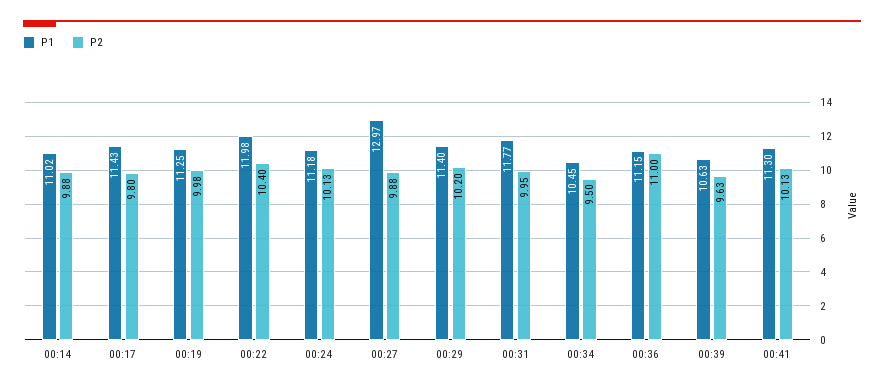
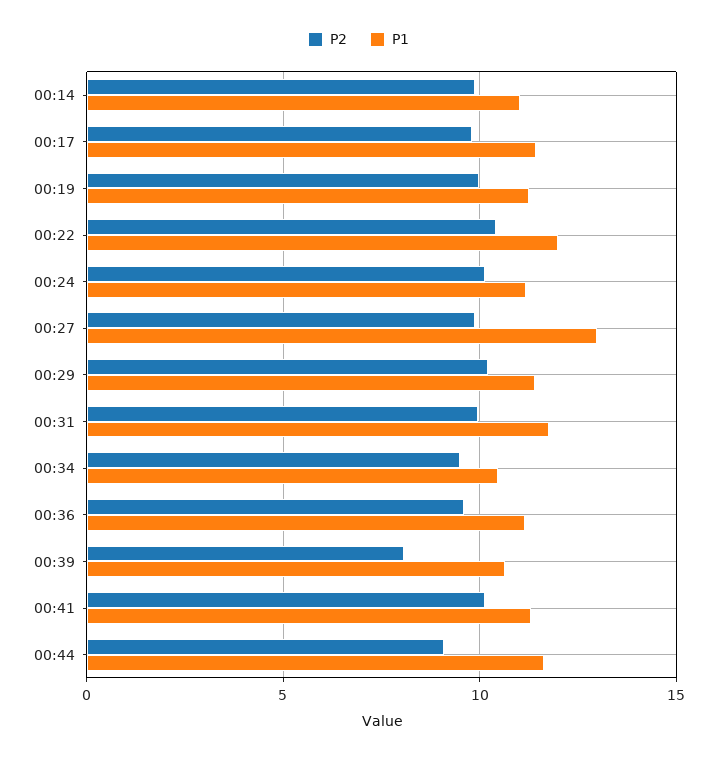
P2, 00:36: 11 -> 9.5
P2, 00:39: 9.63 -> 8
P2, 00:44: none -> 9
P1, 00:44: none -> 11.5

